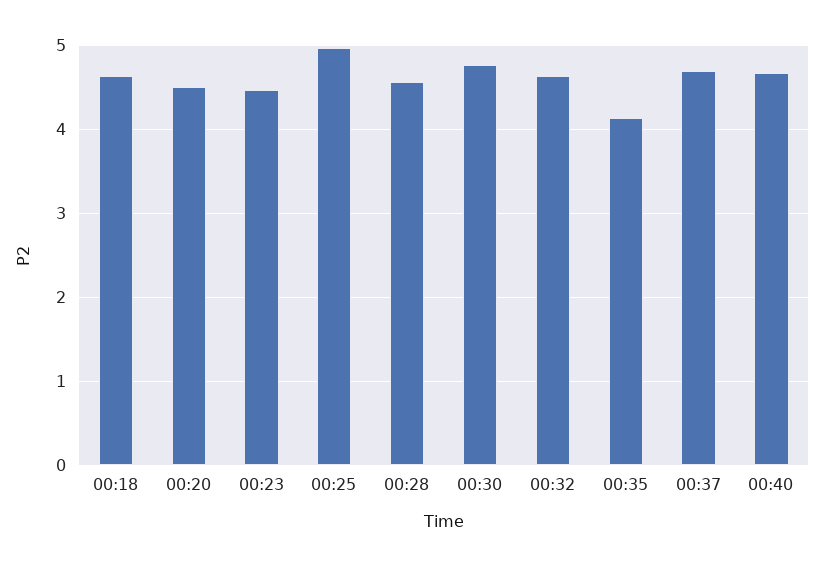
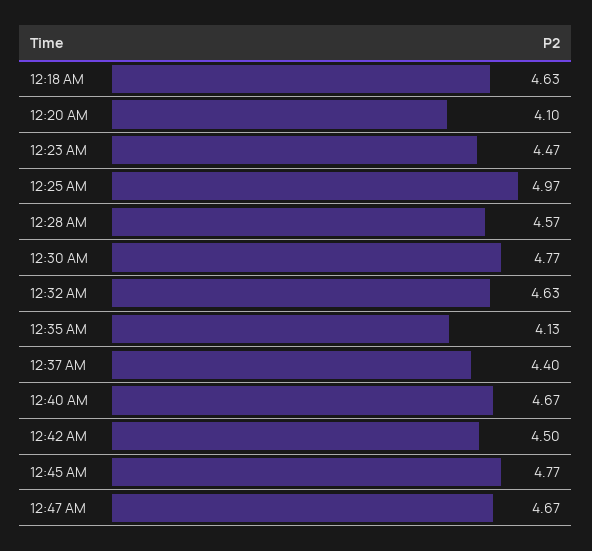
00:20: 4.5 -> 4.1
00:37: 4.7 -> 4.4
12:42 AM: none -> 4.5
12:45 AM: none -> 4.77
12:47 AM: none -> 4.67

